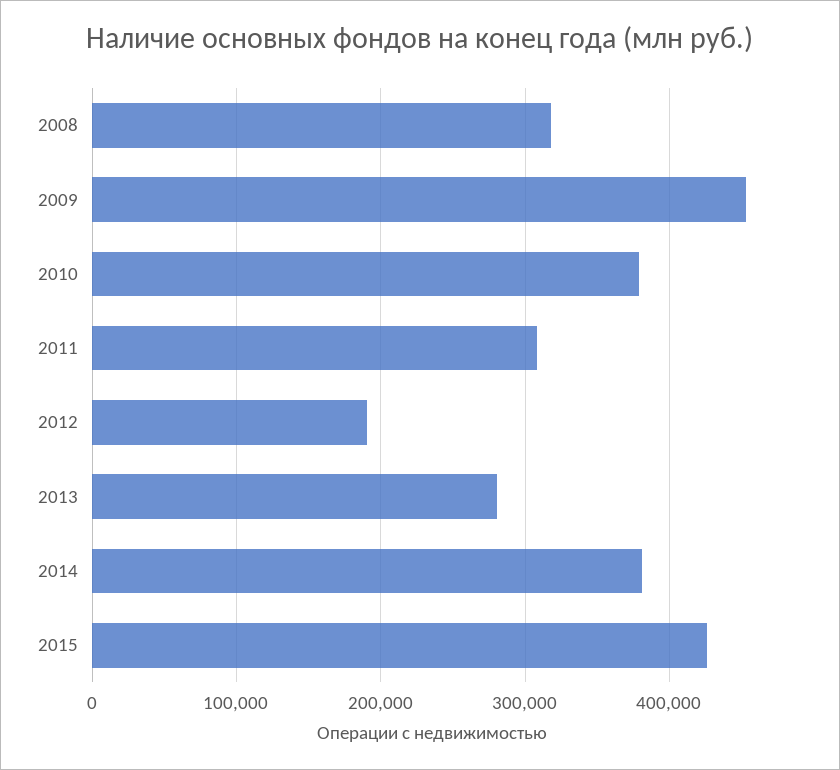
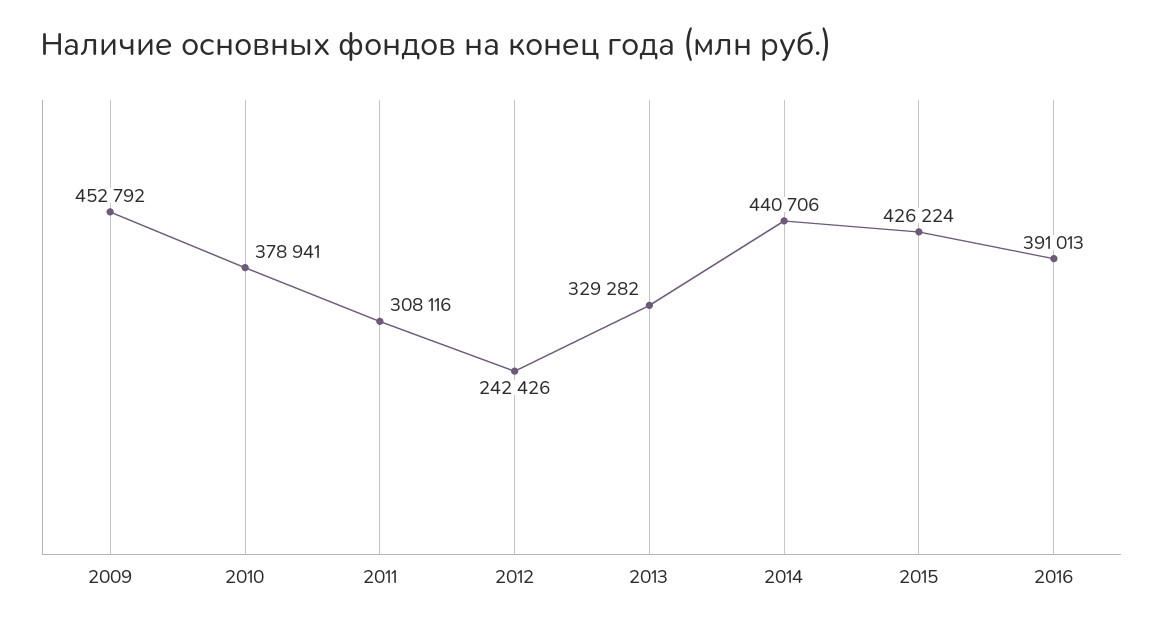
2008: 320000 -> none
2012: 190000 -> 242426
2013: 280000 -> 329282
2014: 380000 -> 440706
2016: none -> 391013

